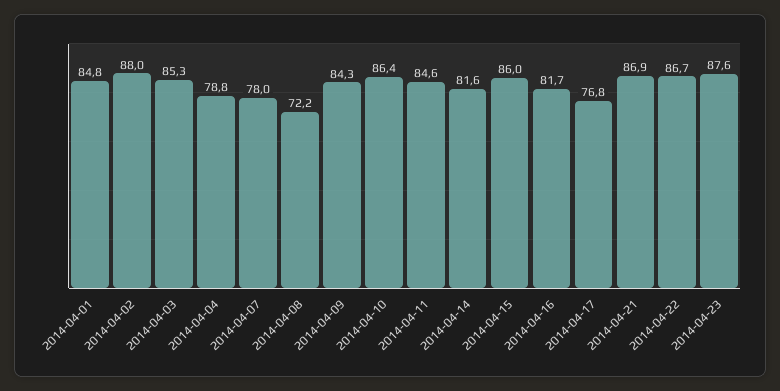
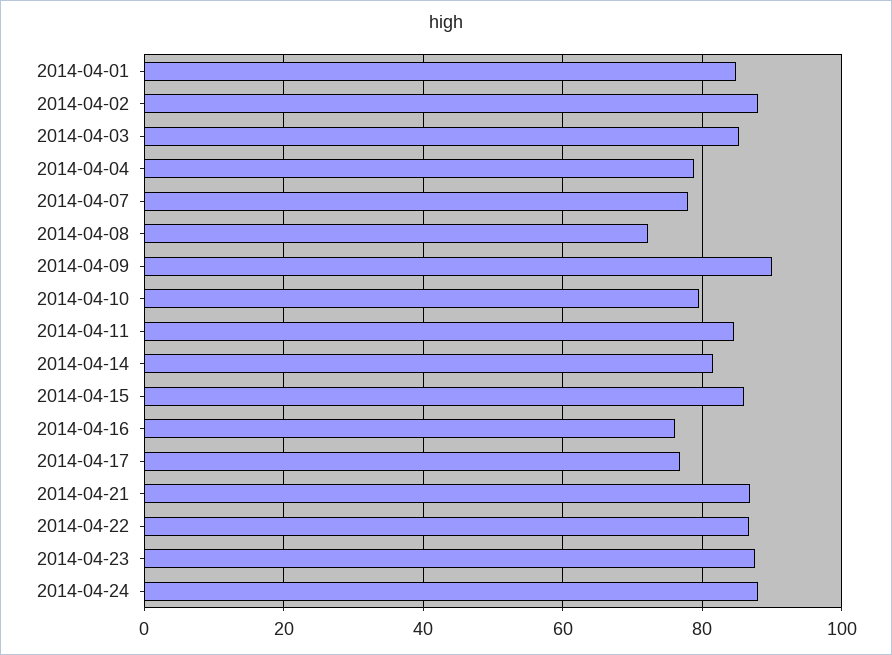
2014-04-09: 84.3 -> 90
2014-04-10: 86.4 -> 80
2014-04-16: 81.7 -> 76
2014-04-24: none -> 88

